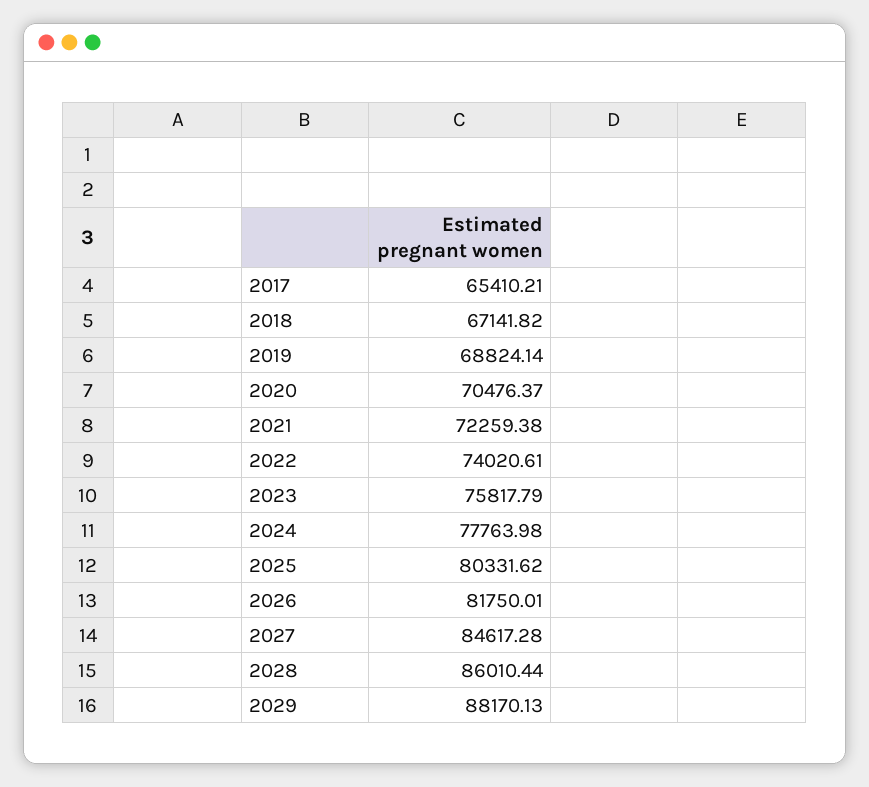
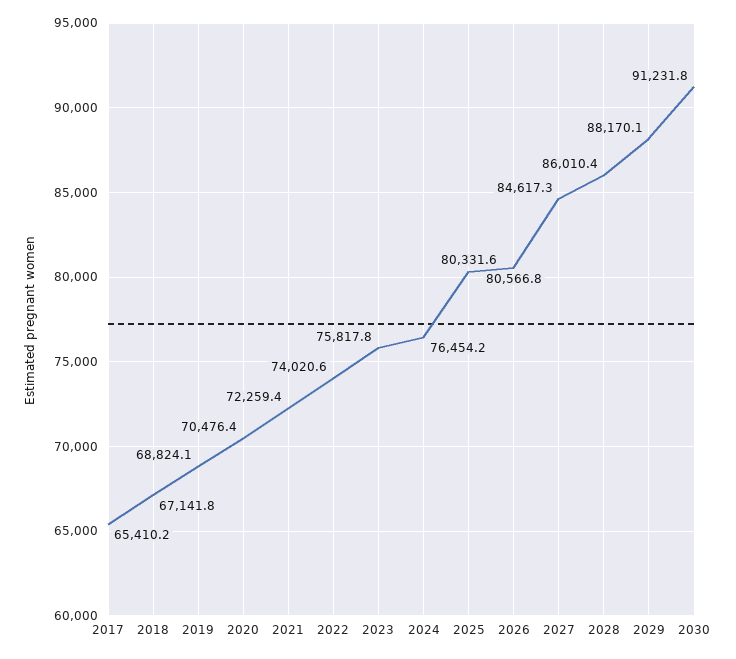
2024: 77763.98 -> 76454.2
2026: 81750.01 -> 80566.8
2030: none -> 91231.8

